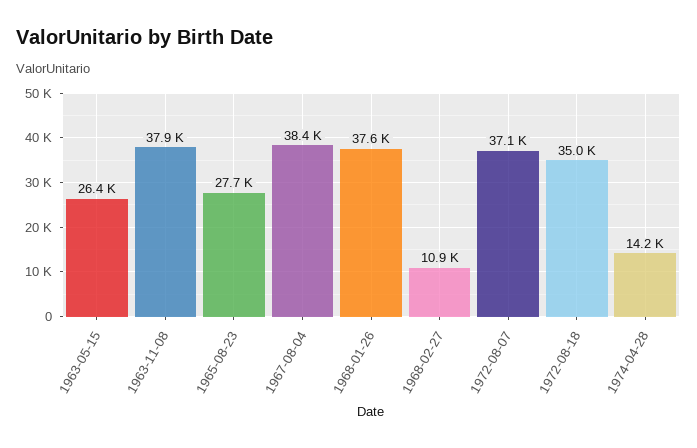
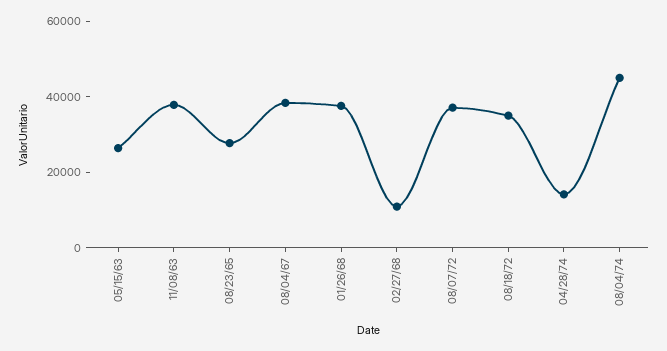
08/04/74: none -> 45000

